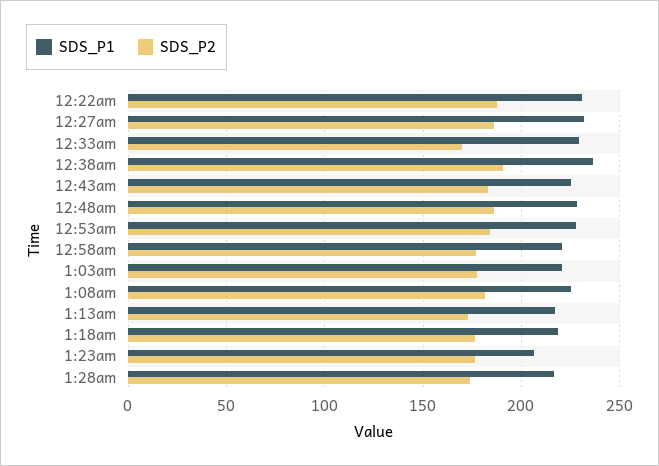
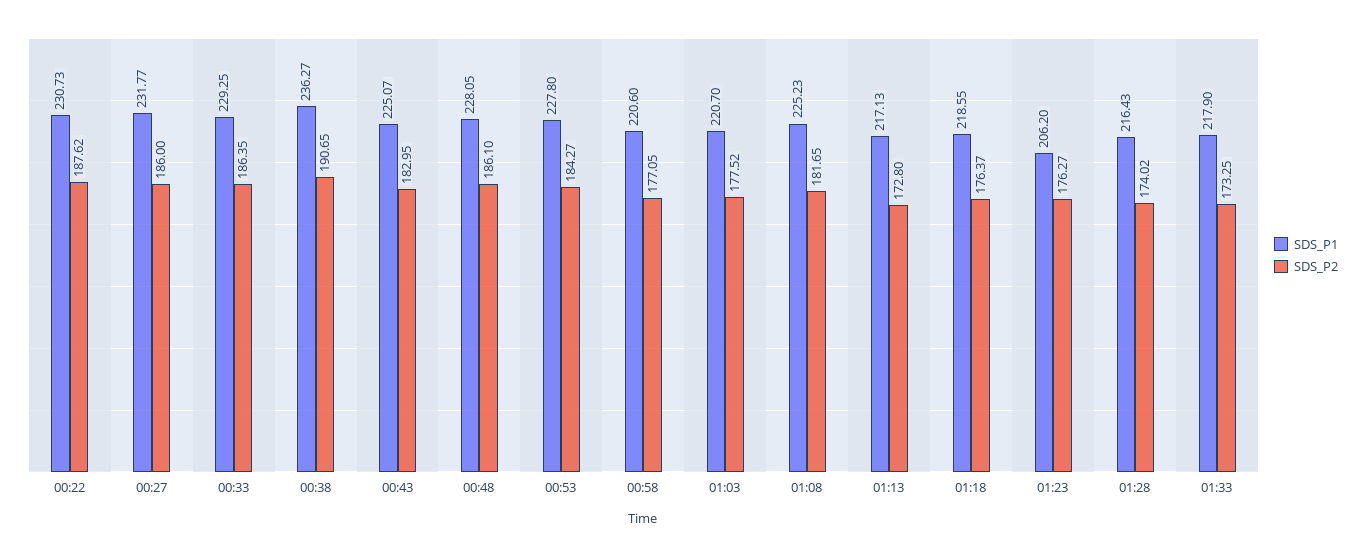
SDS_P2, 12:33am: 170 -> 186.35
SDS_P1, 01:33: none -> 217.9
SDS_P2, 01:33: none -> 173.25

